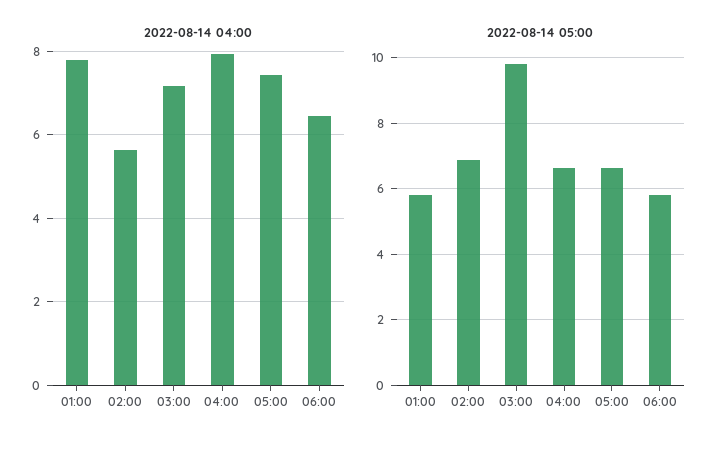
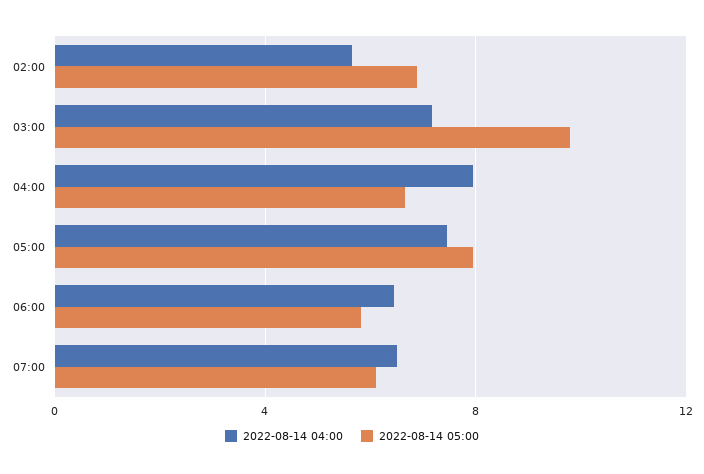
2022-08-14 04:00, 01:00: 7.8 -> none
2022-08-14 05:00, 01:00: 5.8 -> none
2022-08-14 05:00, 05:00: 6.6 -> 8
2022-08-14 04:00, 07:00: none -> 6.5
2022-08-14 05:00, 07:00: none -> 6

